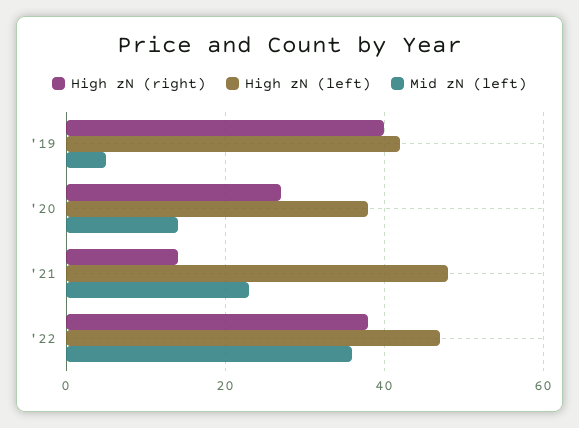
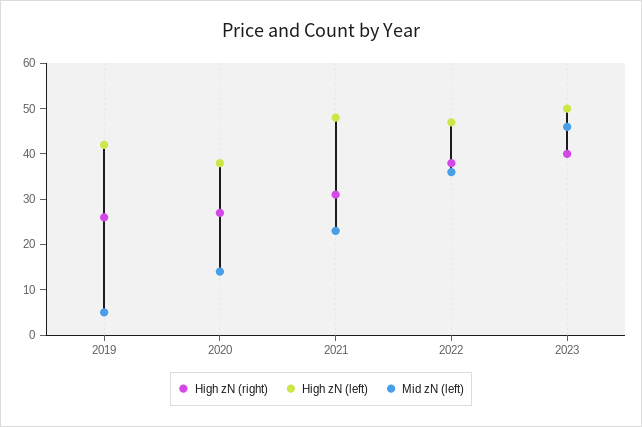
High zN (right), '19: 40 -> 25
High zN (right), '21: 15 -> 30
High zN (right), 2023: none -> 40
High zN (left), 2023: none -> 50
Mid zN (left), 2023: none -> 45

